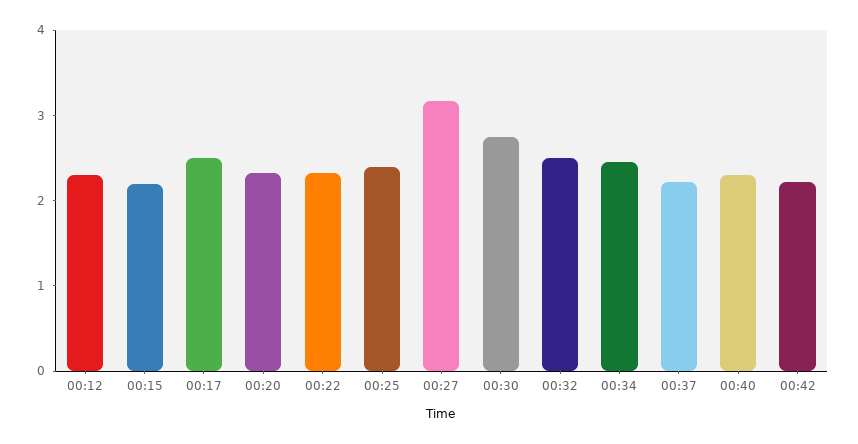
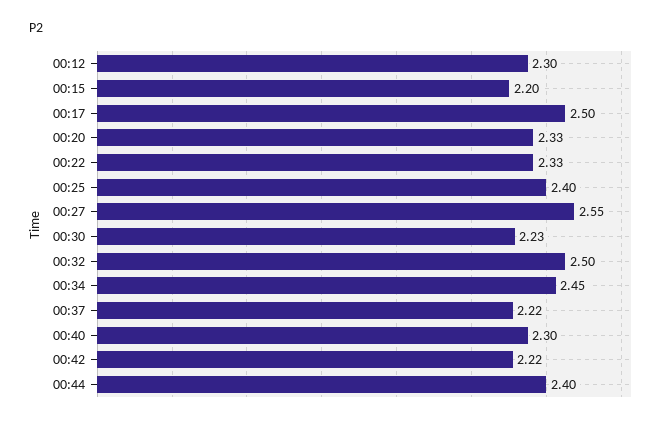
00:27: 3.2 -> 2.55
00:30: 2.8 -> 2.23
00:44: none -> 2.4

